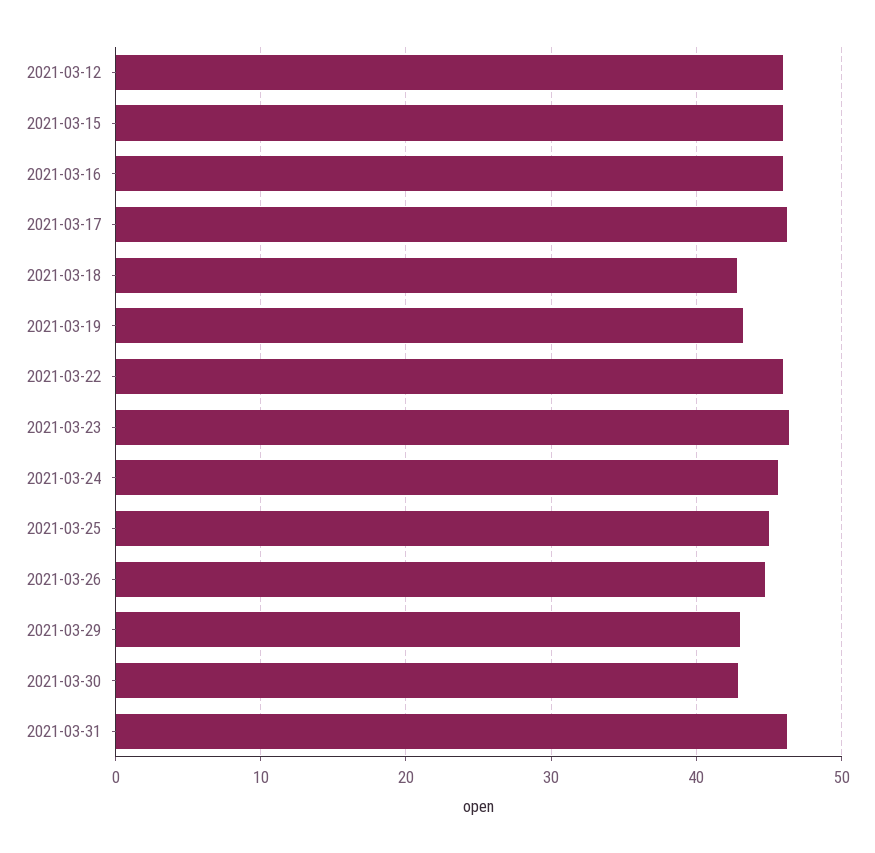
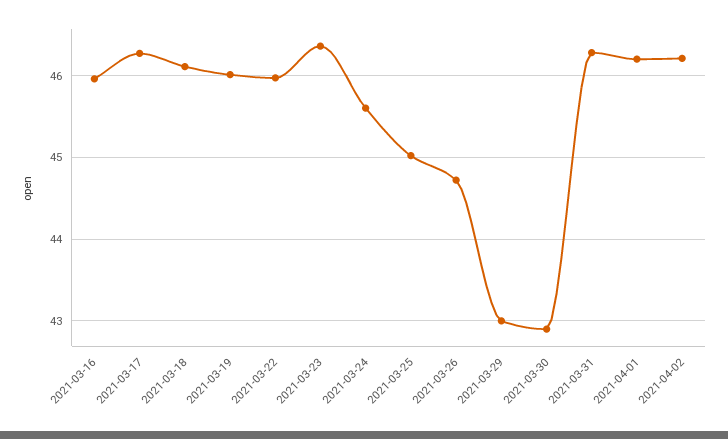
2021-03-12: 46 -> none
2021-03-15: 46 -> none
2021-03-18: 43 -> 46.1
2021-03-19: 43 -> 46
2021-04-01: none -> 46.2
2021-04-02: none -> 46.2

